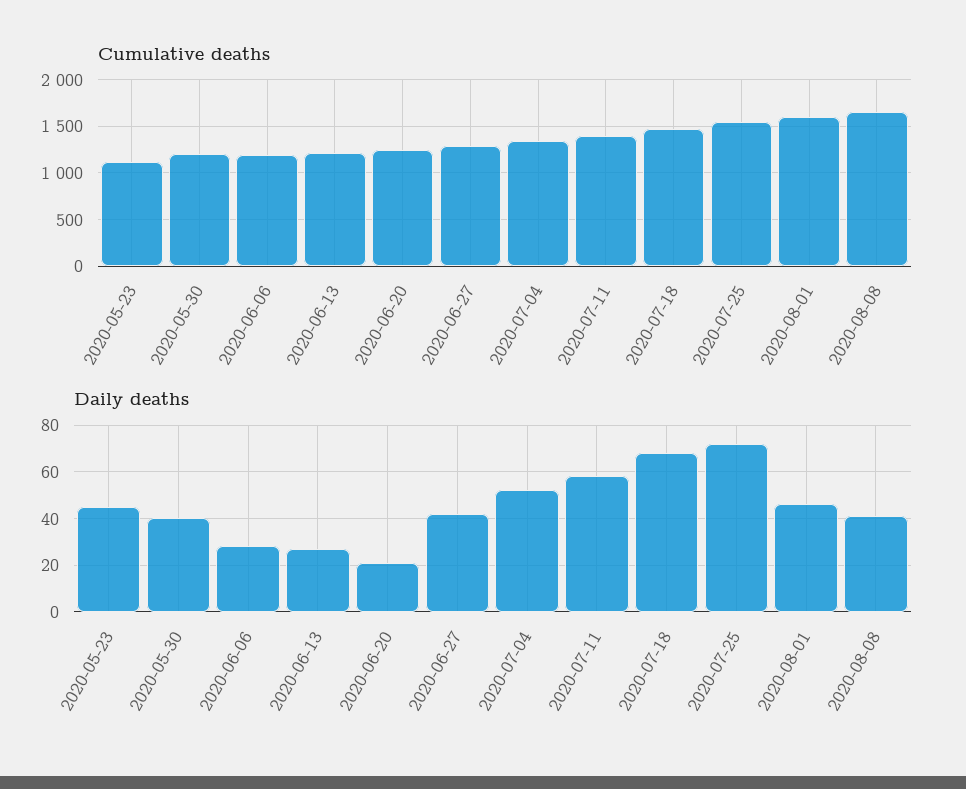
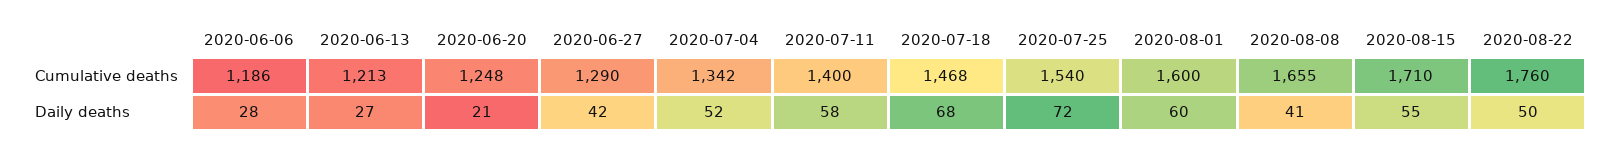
Cumulative deaths, 2020-05-23: 1100 -> none
Cumulative deaths, 2020-05-30: 1200 -> none
Daily deaths, 2020-05-23: 45 -> none
Daily deaths, 2020-05-30: 40 -> none
Daily deaths, 2020-08-01: 45 -> 60
Cumulative deaths, 2020-08-15: none -> 1710
Cumulative deaths, 2020-08-22: none -> 1760
Daily deaths, 2020-08-15: none -> 55
Daily deaths, 2020-08-22: none -> 50

